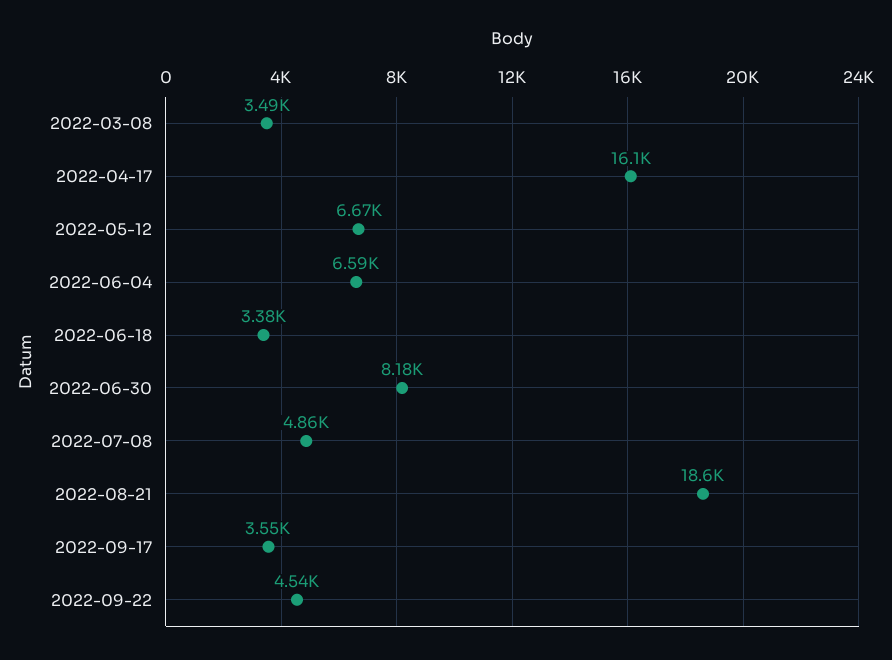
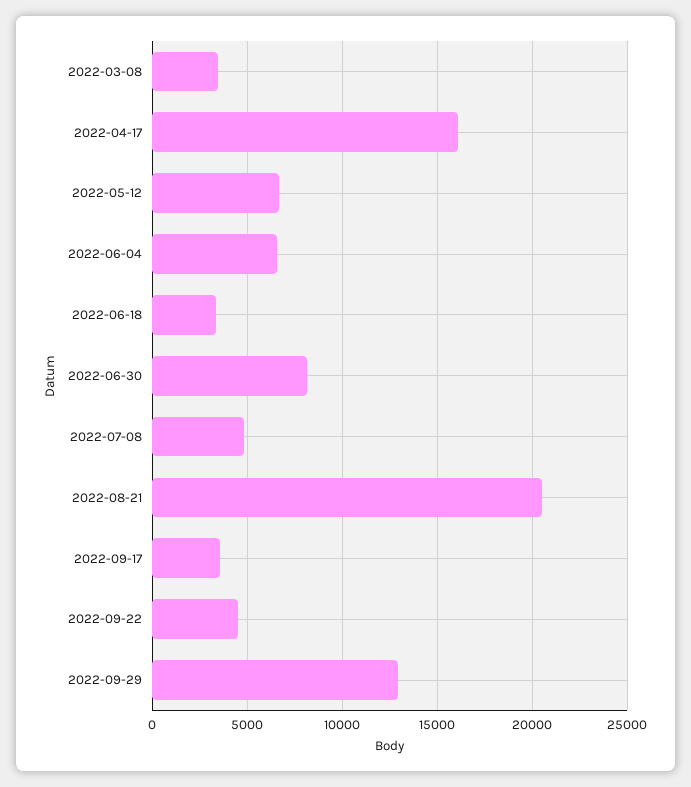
2022-08-21: 18600 -> 20500
2022-09-29: none -> 13000

